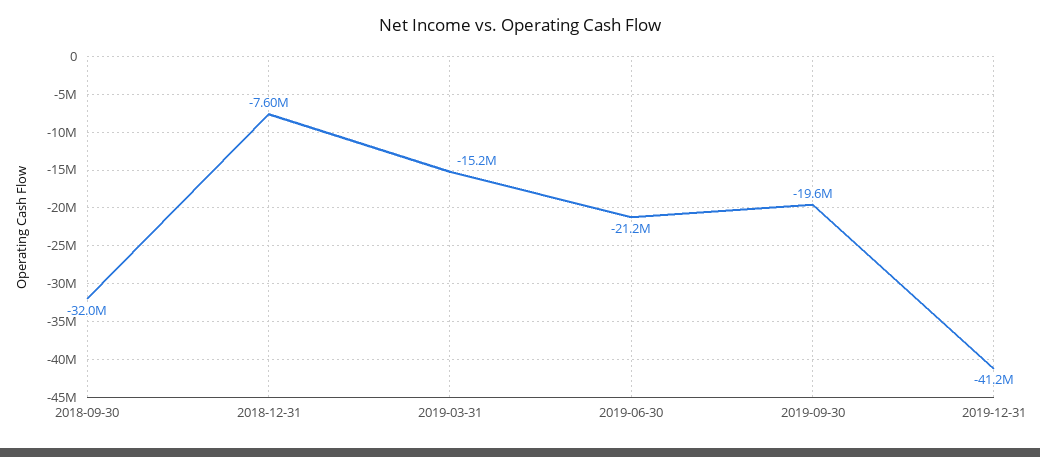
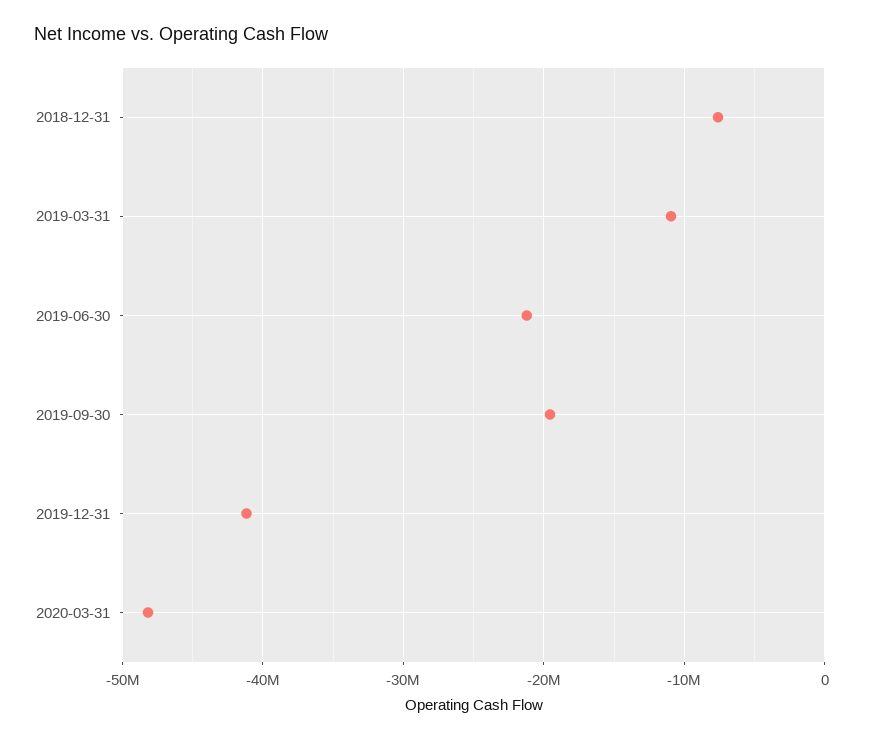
2018-09-30: -32000000 -> none
2019-03-31: -15200000 -> -11000000
2020-03-31: none -> -48000000

